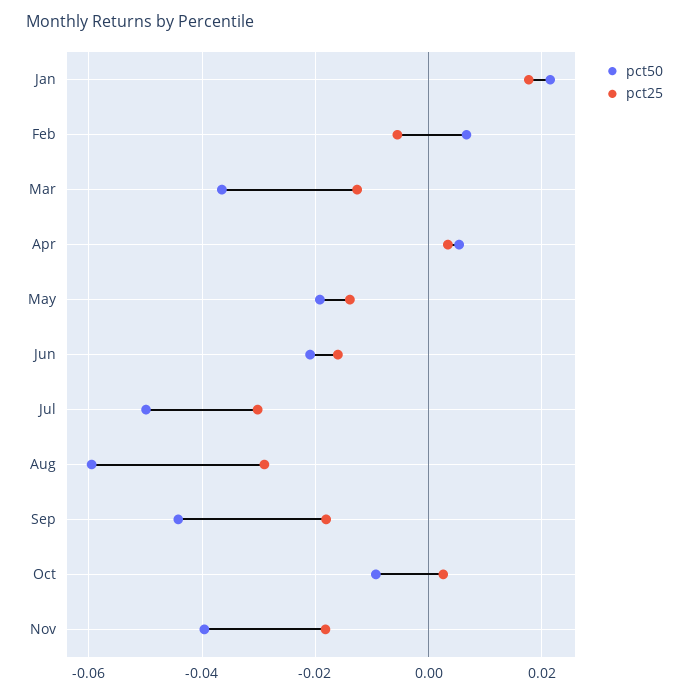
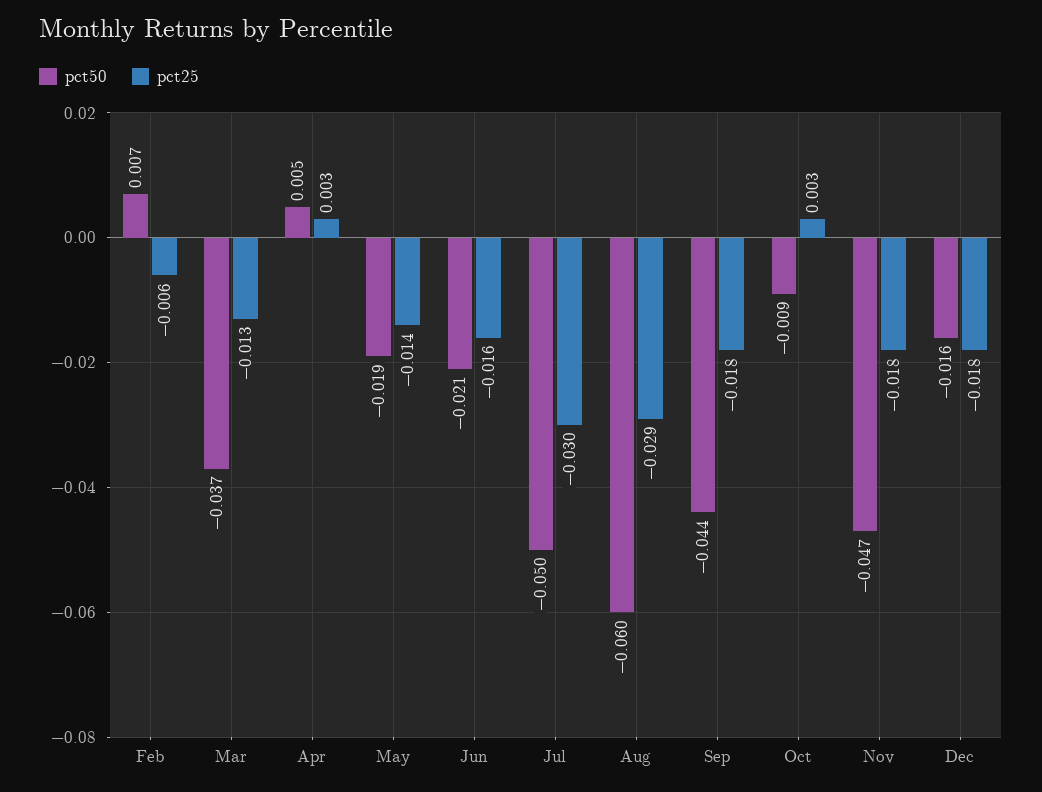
pct50, Jan: 0.022 -> none
pct25, Jan: 0.018 -> none
pct50, Nov: -0.04 -> -0.047
pct50, Dec: none -> -0.016
pct25, Dec: none -> -0.018

